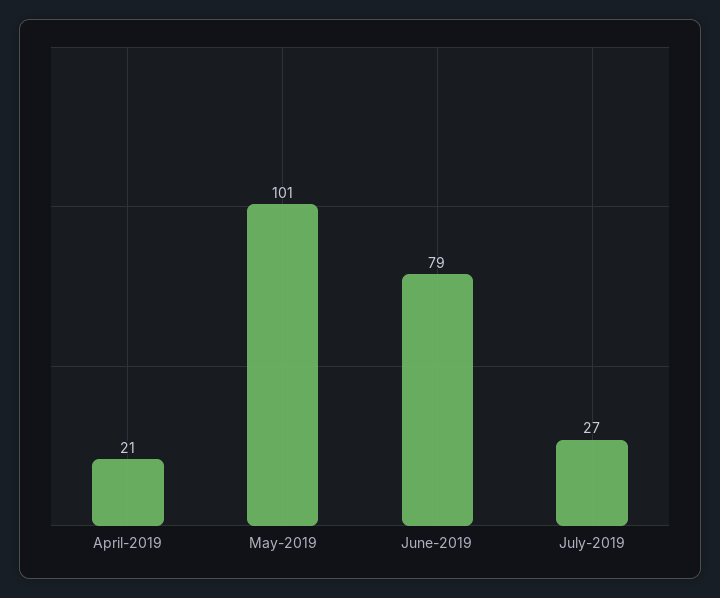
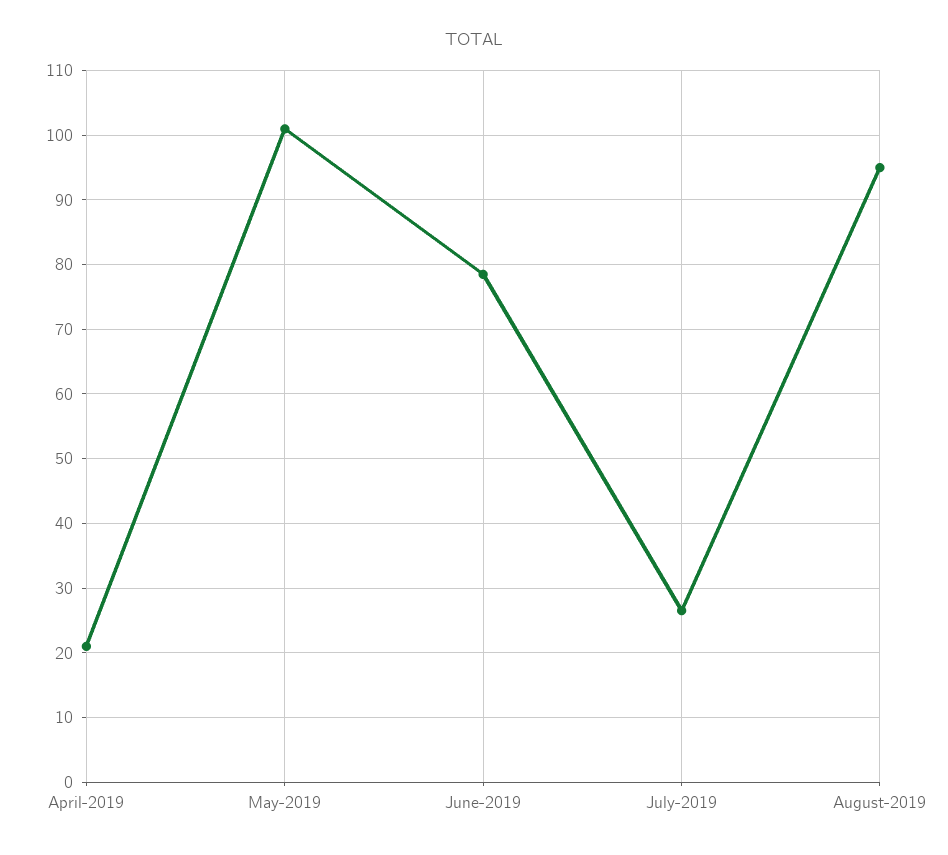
August-2019: none -> 95

